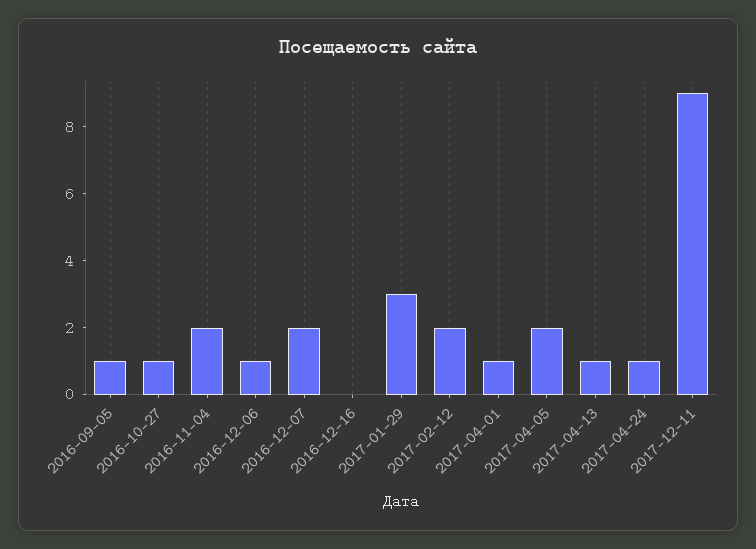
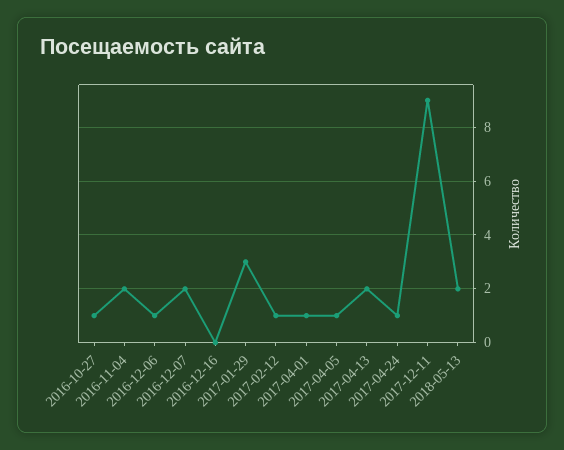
2016-09-05: 1 -> none
2017-02-12: 2 -> 1
2017-04-05: 2 -> 1
2017-04-13: 1 -> 2
2018-05-13: none -> 2

